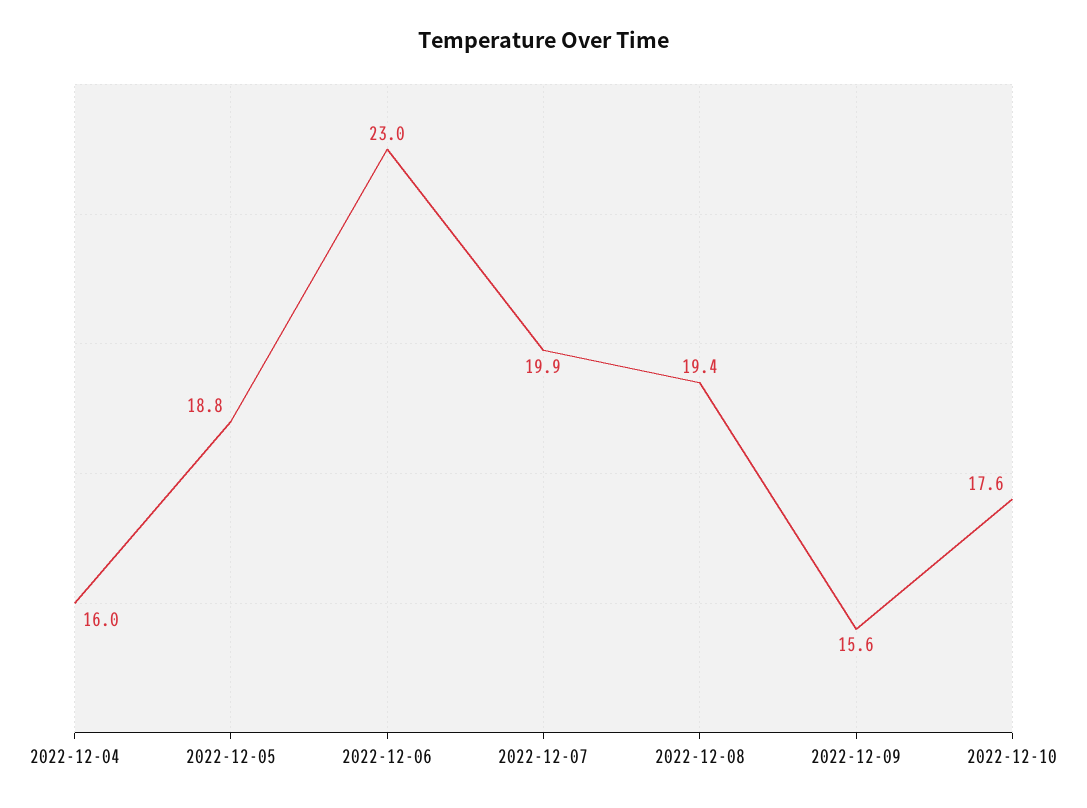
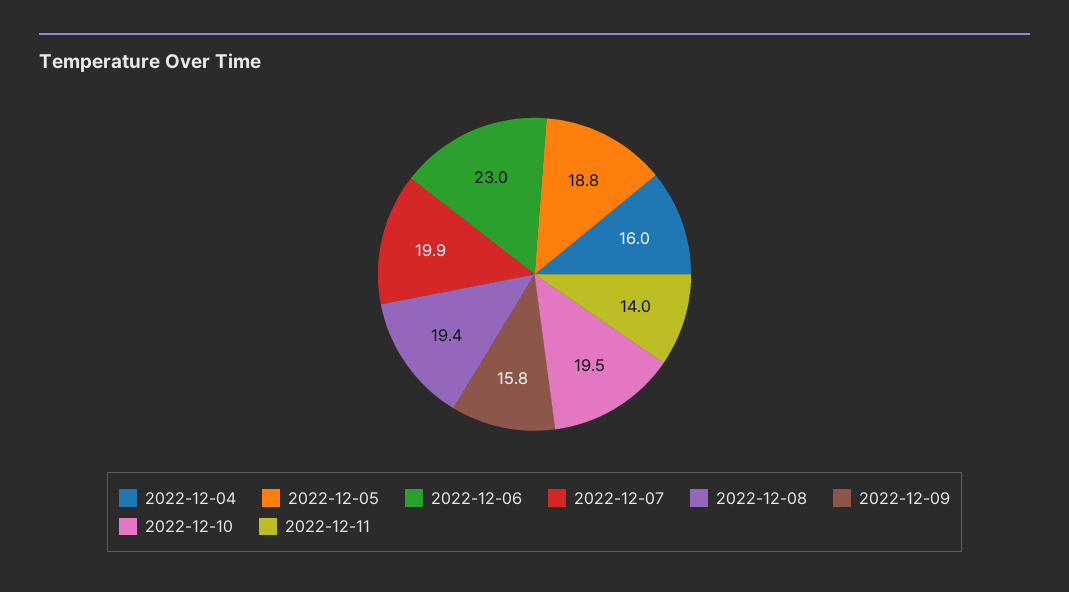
2022-12-09: 15.6 -> 15.8
2022-12-10: 17.6 -> 19.5
2022-12-11: none -> 14

